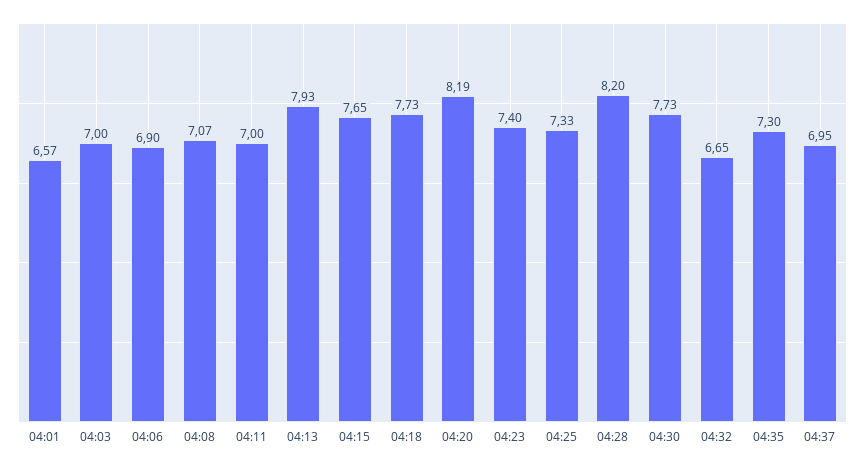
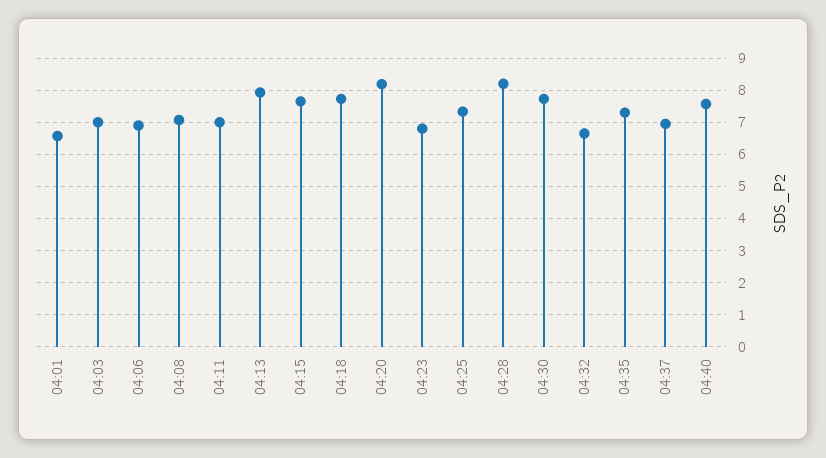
04:23: 7.4 -> 6.8
04:40: none -> 7.6

